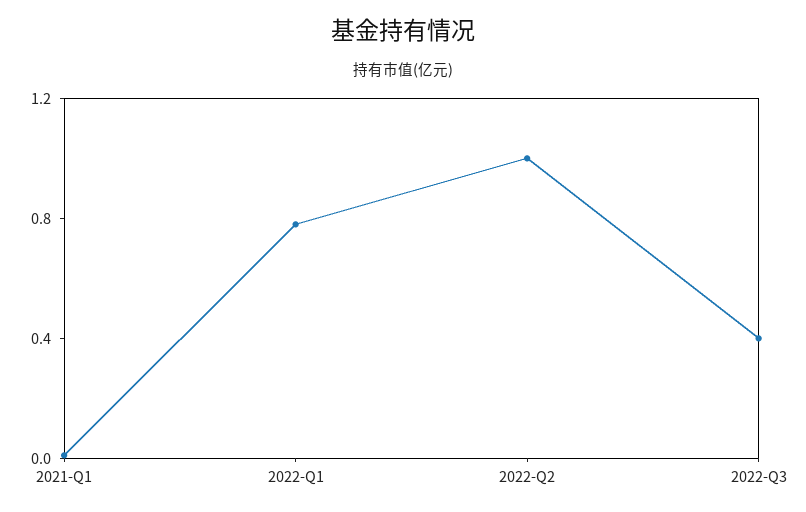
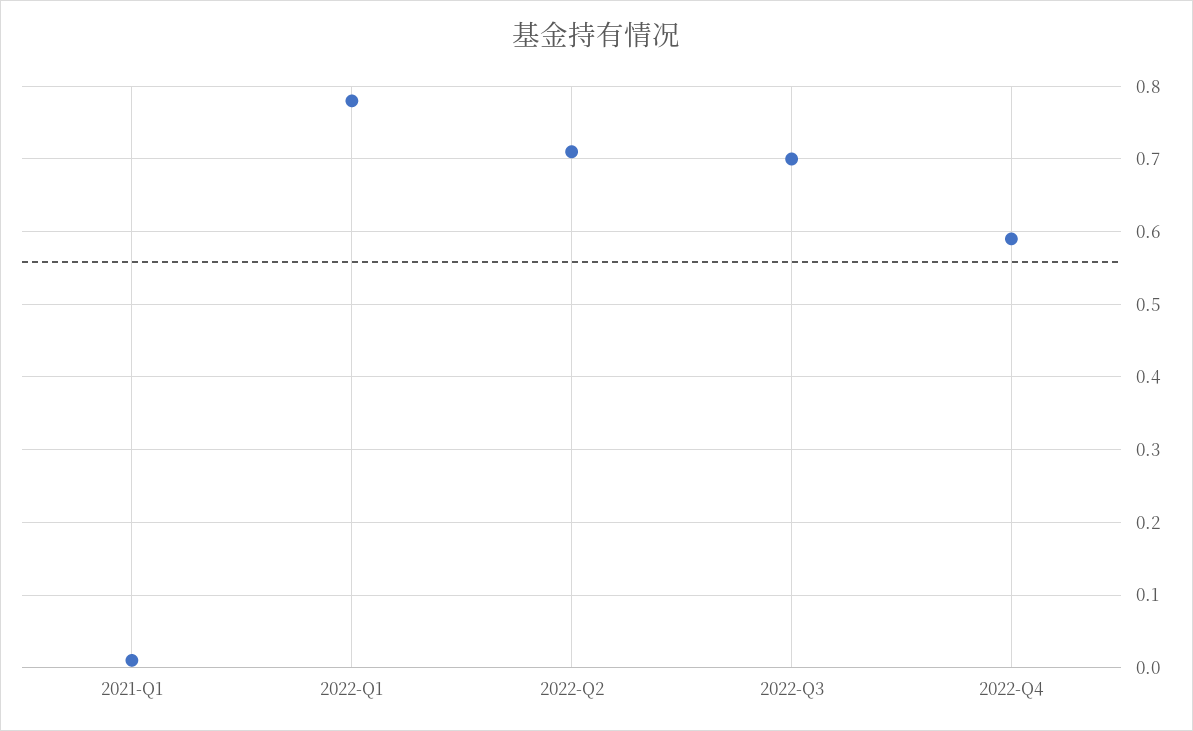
2022-Q2: 1 -> 0.71
2022-Q3: 0.4 -> 0.7
2022-Q4: none -> 0.59

